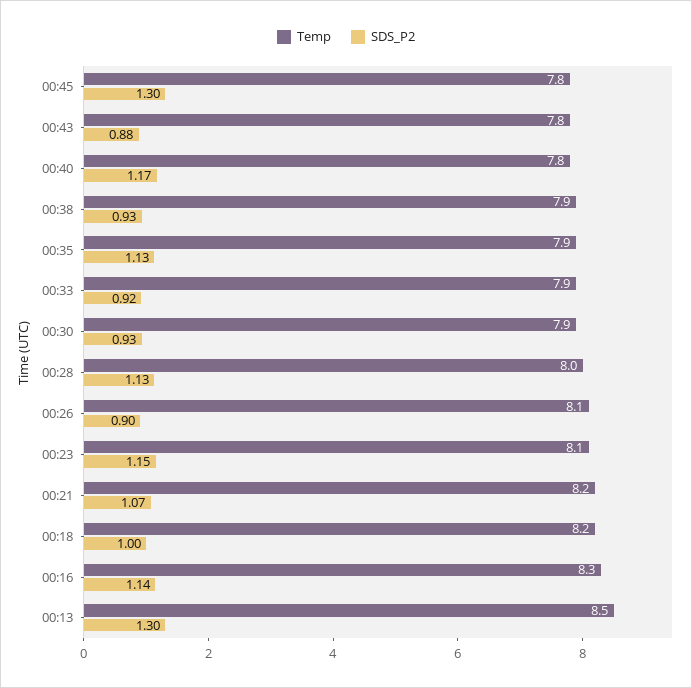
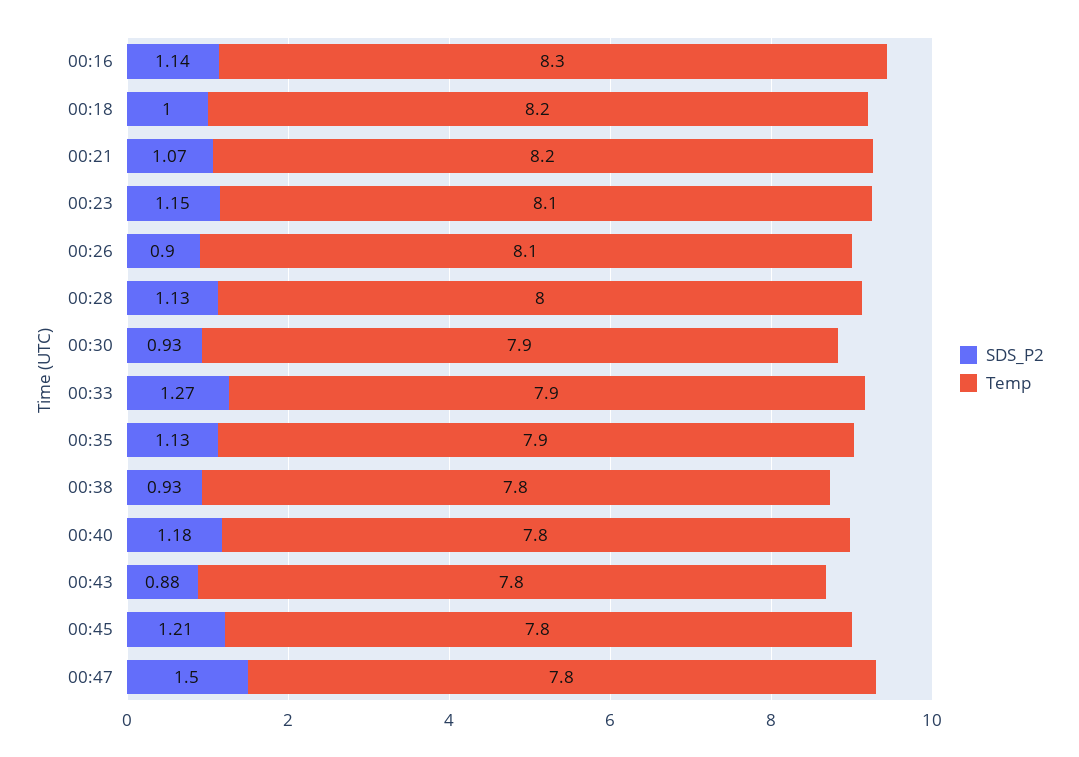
SDS_P2, 00:45: 1.3 -> 1.21
SDS_P2, 00:40: 1.17 -> 1.18
Temp, 00:38: 7.9 -> 7.8
SDS_P2, 00:33: 0.92 -> 1.27
Temp, 00:13: 8.5 -> none
SDS_P2, 00:13: 1.3 -> none
SDS_P2, 00:47: none -> 1.5
Temp, 00:47: none -> 7.8

